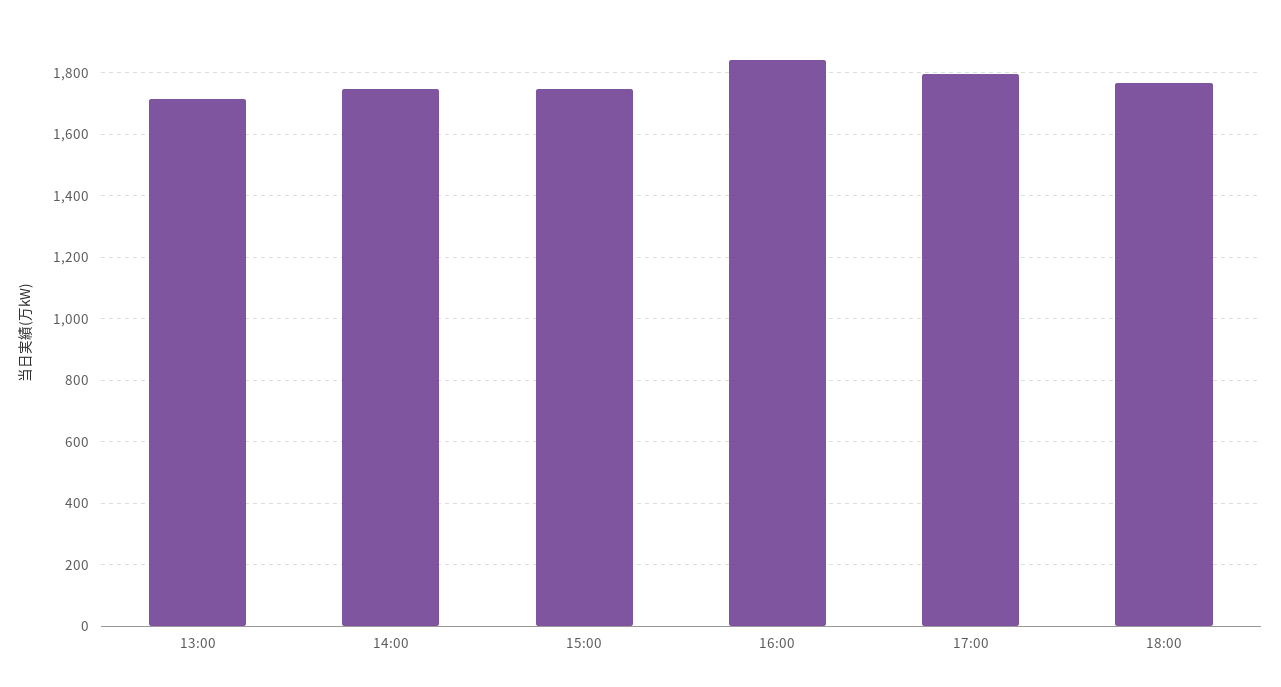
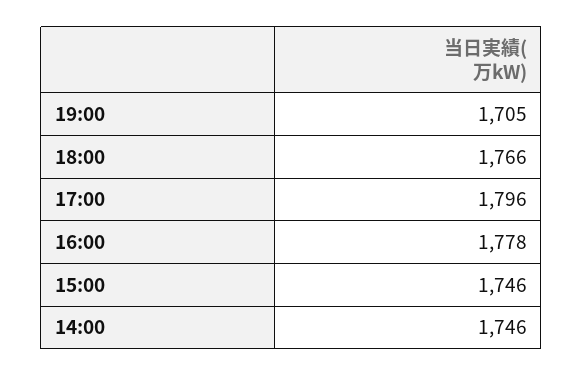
13:00: 1720 -> none
16:00: 1840 -> 1778
19:00: none -> 1705

